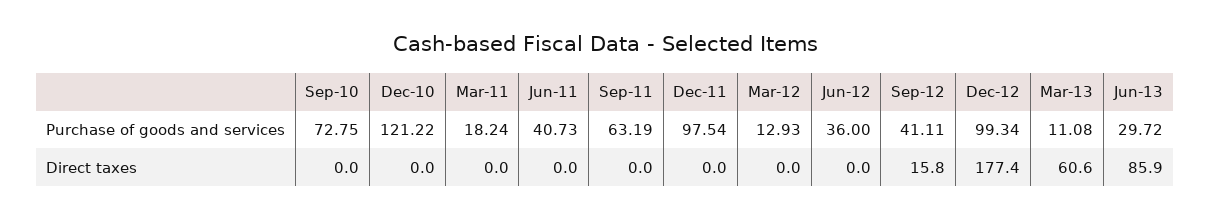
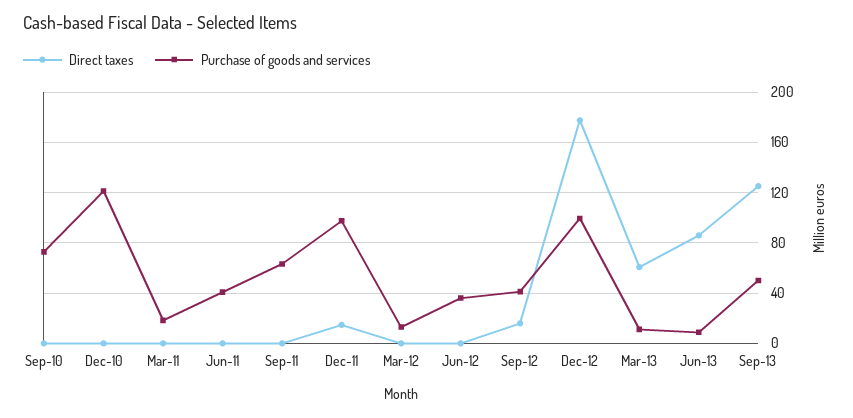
Purchase of goods and services, Jun-13: 29.72 -> 10
Direct taxes, Dec-11: 0 -> 15
Direct taxes, Sep-13: none -> 125
Purchase of goods and services, Sep-13: none -> 50

